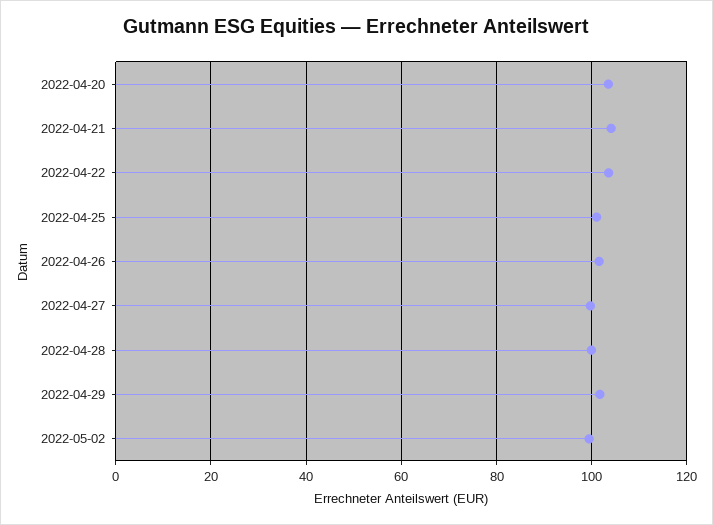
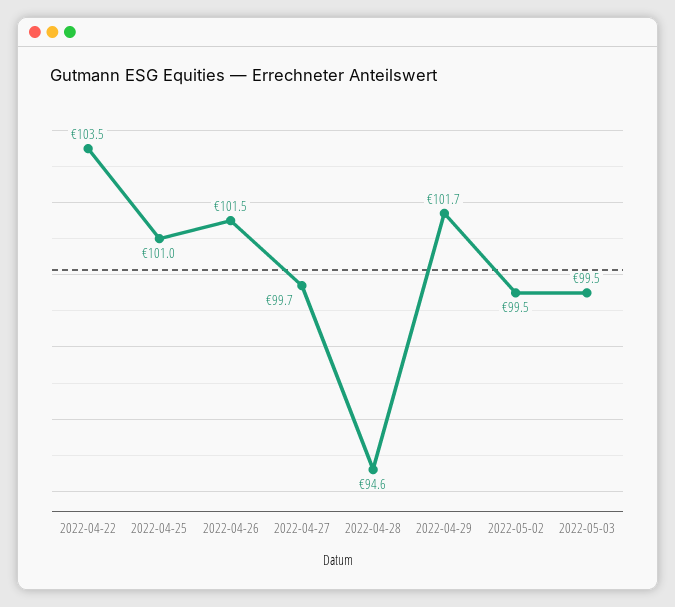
2022-04-20: 104 -> none
2022-04-21: 104 -> none
2022-04-28: 100 -> 94.6
2022-05-03: none -> 99.5

